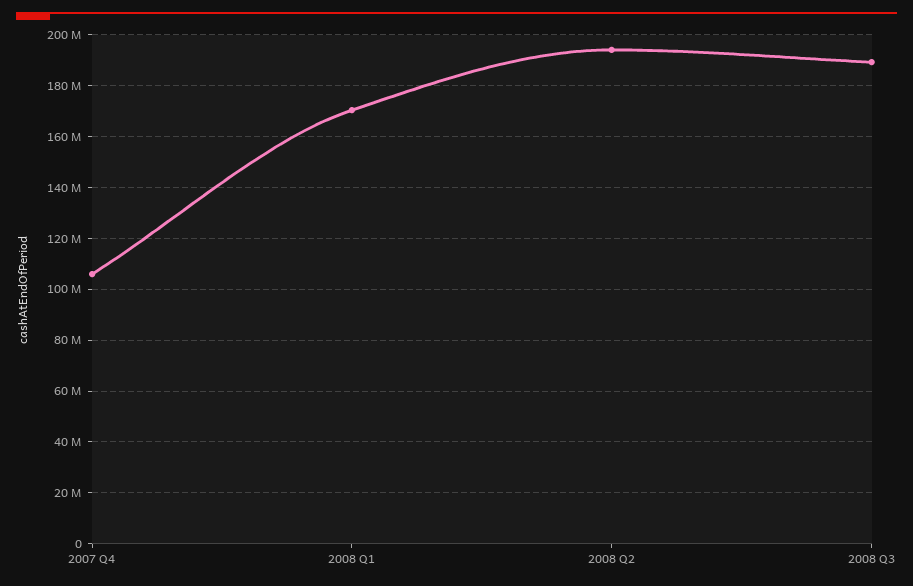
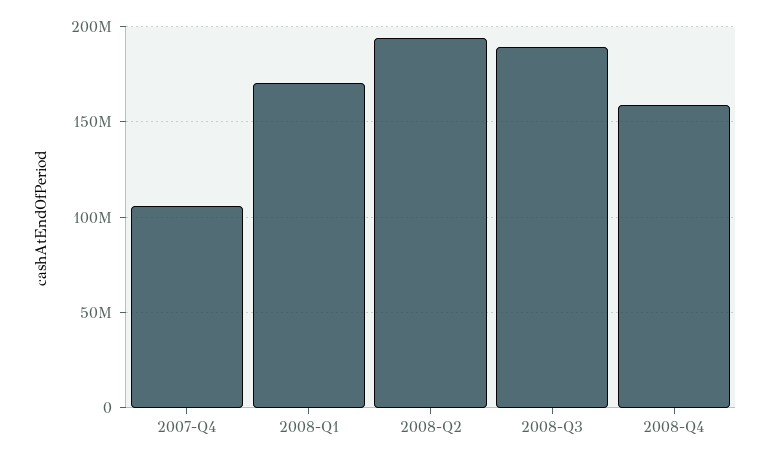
2008-Q4: none -> 160000000

